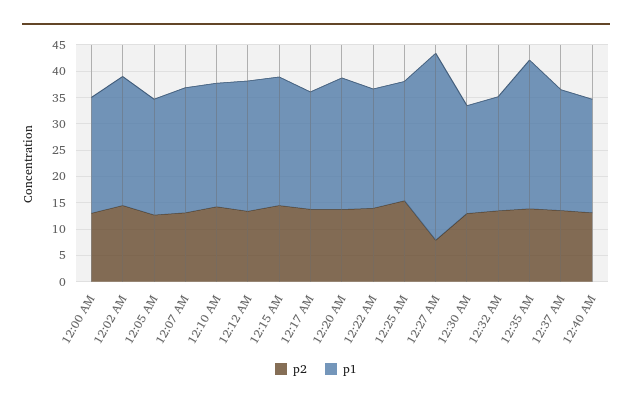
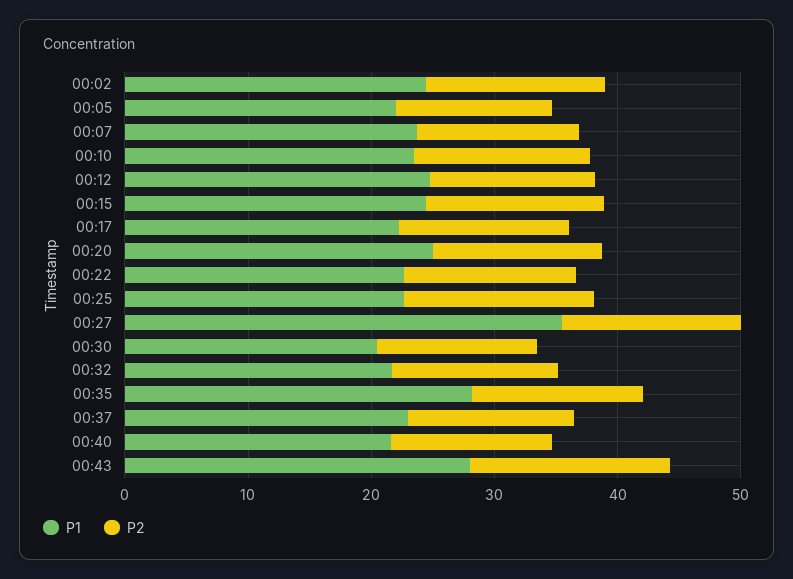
p2, 12:00 AM: 12.5 -> none
p1, 12:00 AM: 22.5 -> none
p2, 12:27 AM: 7.5 -> 14
p1, 00:43: none -> 28
p2, 00:43: none -> 16

